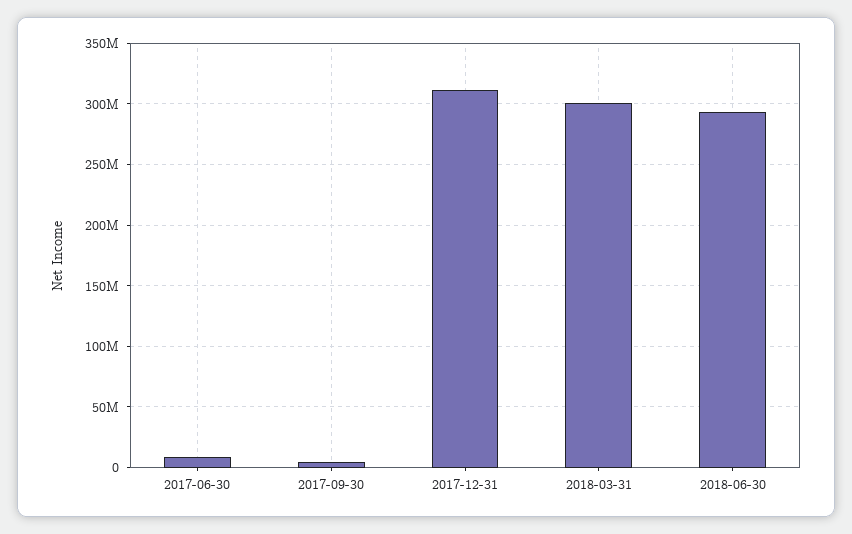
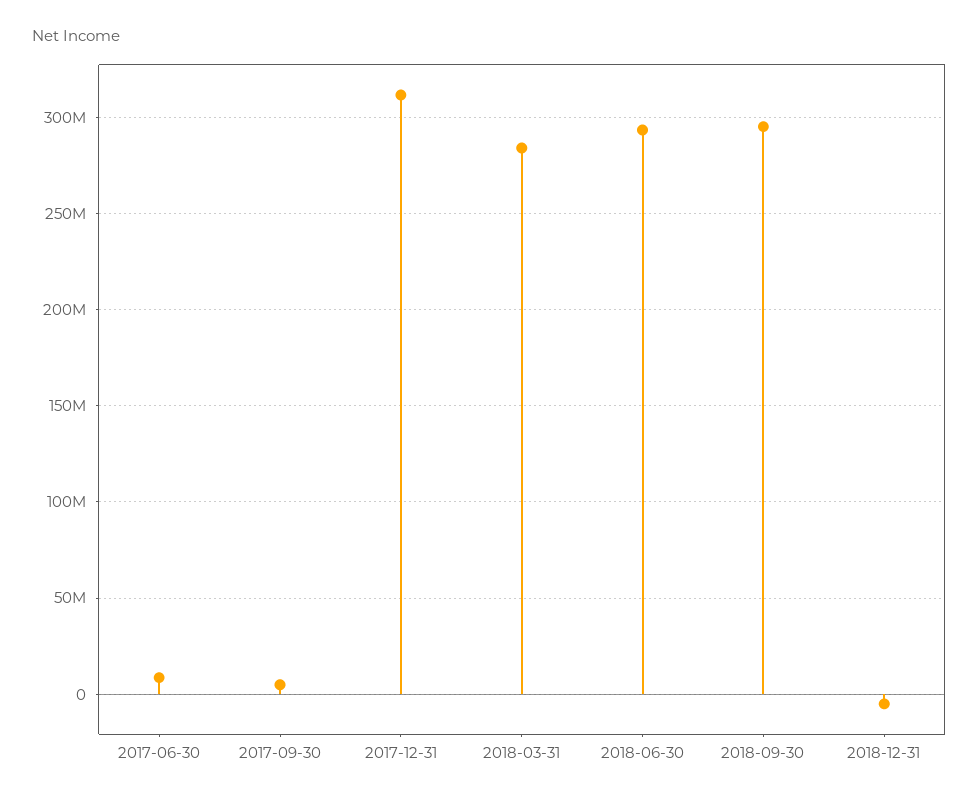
2018-03-31: 300000000 -> 285000000
2018-09-30: none -> 295000000
2018-12-31: none -> -5000000

